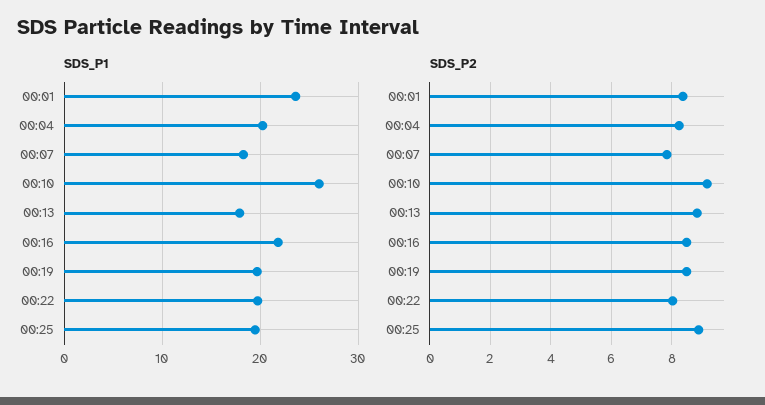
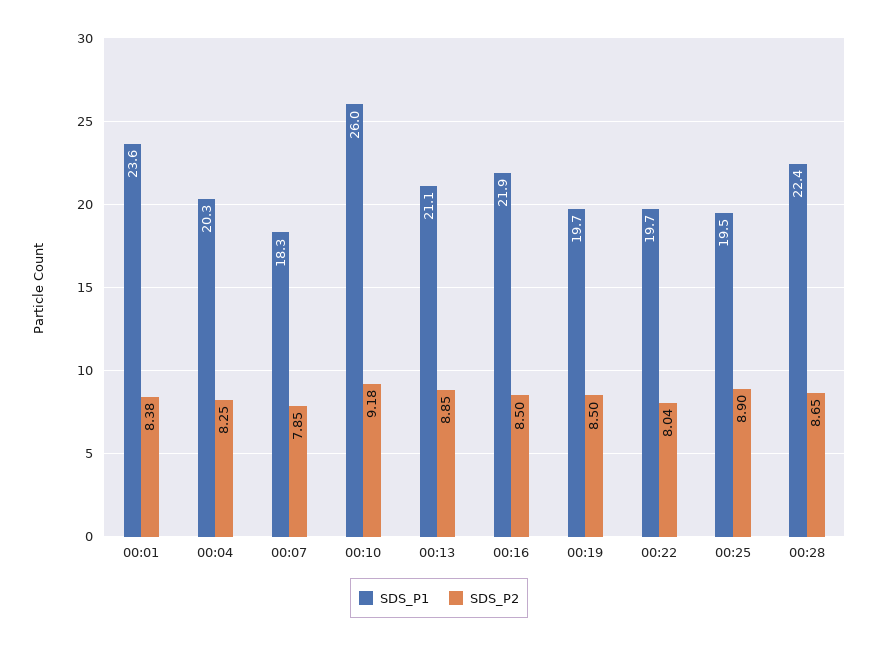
SDS_P1, 00:13: 18 -> 21.1
SDS_P1, 00:28: none -> 22.4
SDS_P2, 00:28: none -> 8.65

